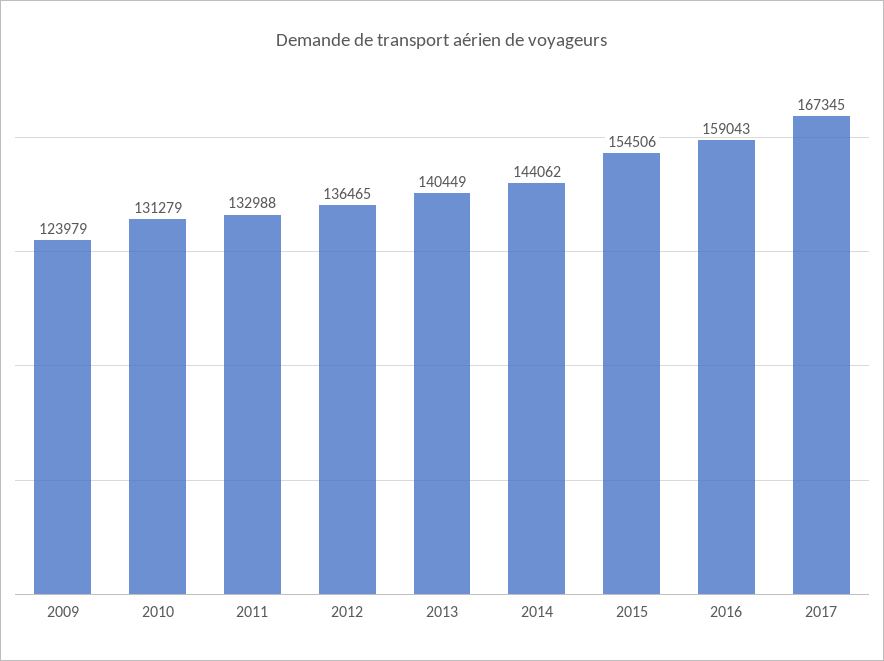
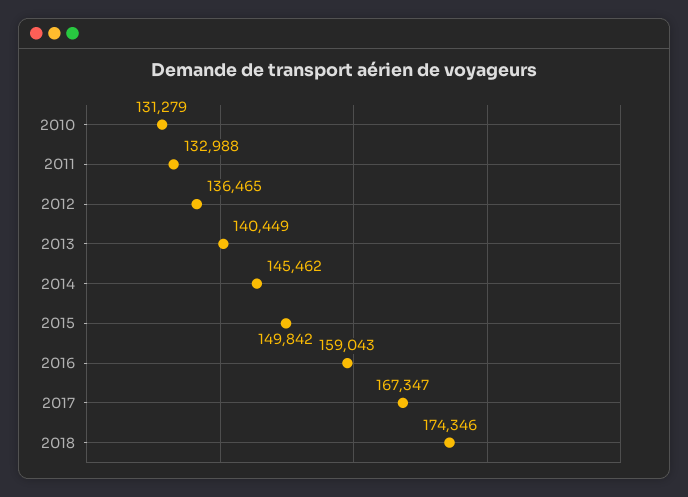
2009: 123979 -> none
2014: 144062 -> 145462
2015: 154506 -> 149842
2017: 167345 -> 167347
2018: none -> 174346

